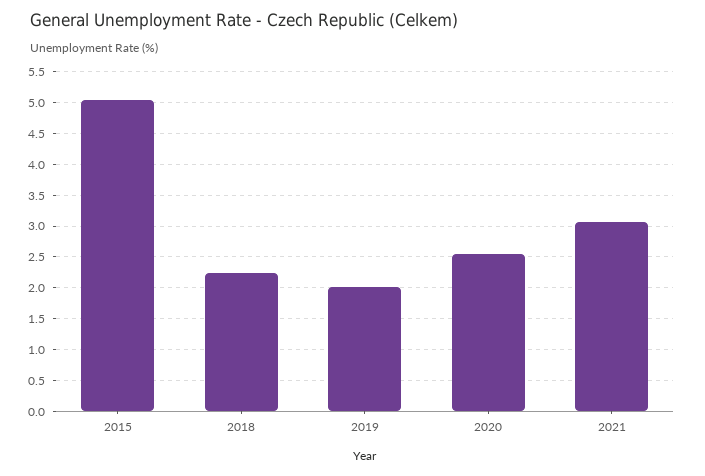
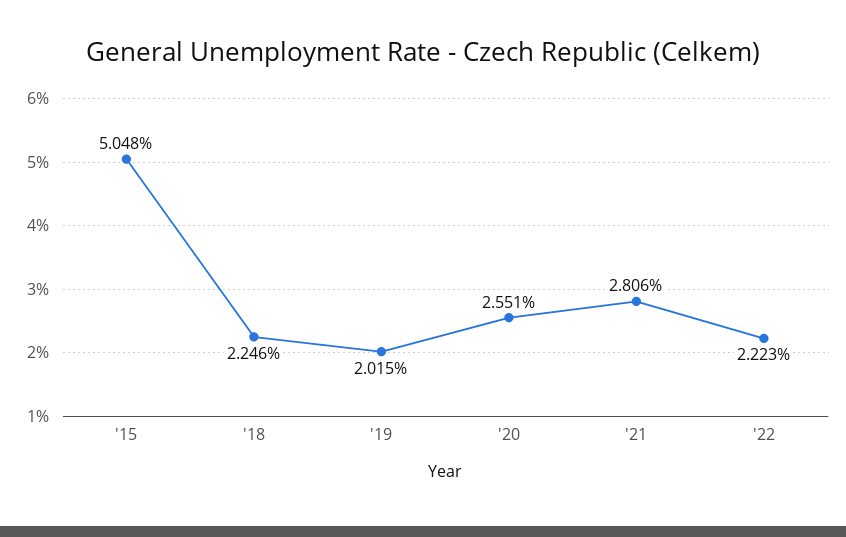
2021: 3.1 -> 2.806
'22: none -> 2.223

